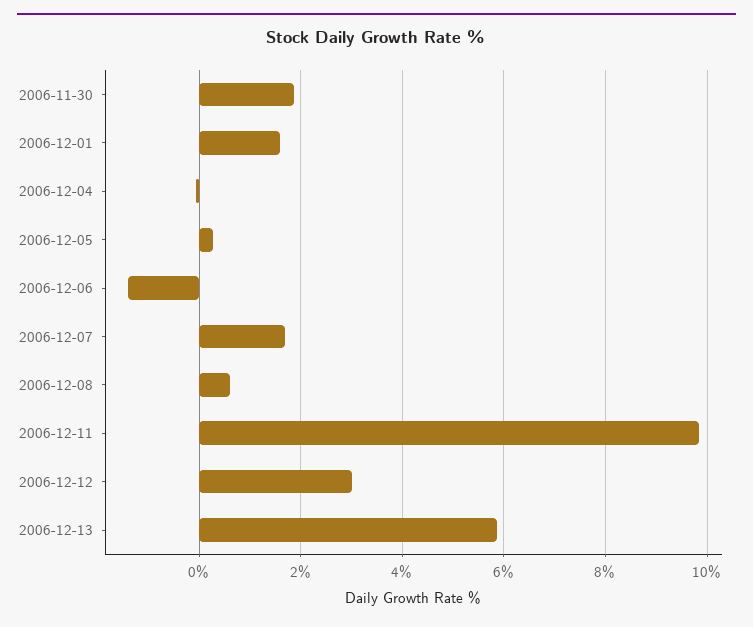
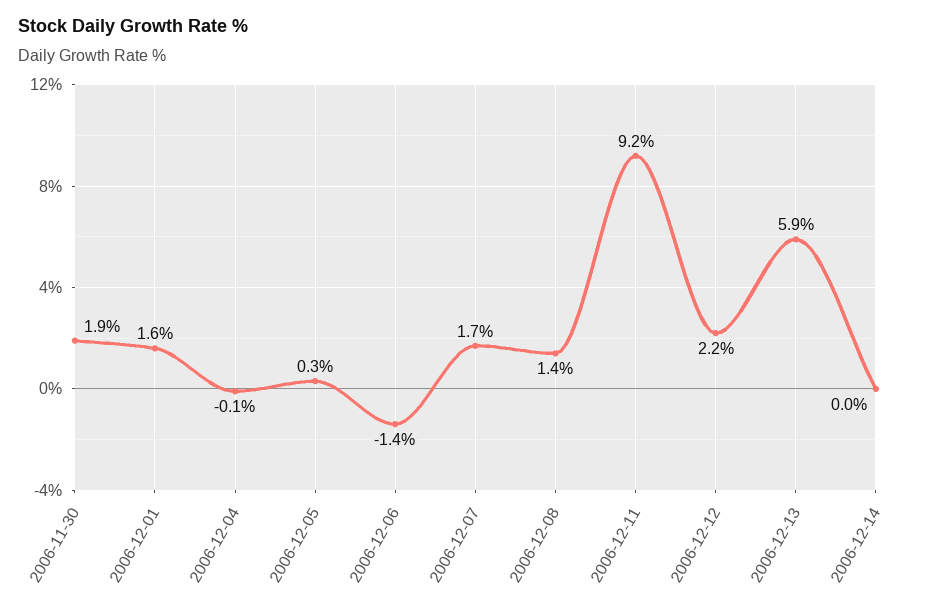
2006-12-08: 0.6 -> 1.4
2006-12-11: 9.8 -> 9.2
2006-12-12: 3 -> 2.2
2006-12-14: none -> 0

